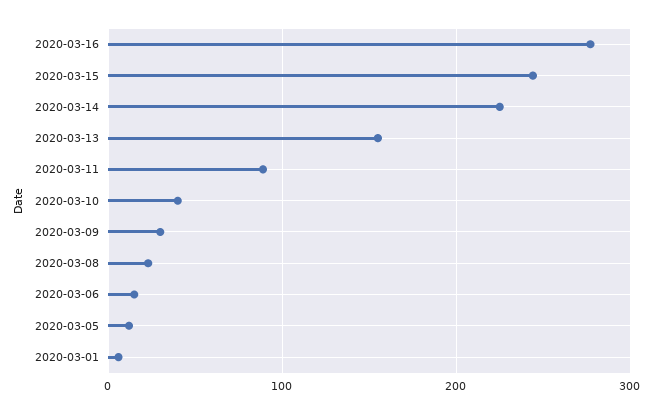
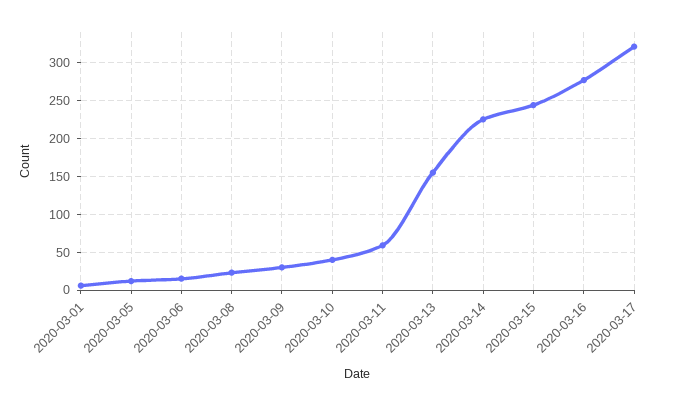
2020-03-11: 90 -> 60
2020-03-17: none -> 320

